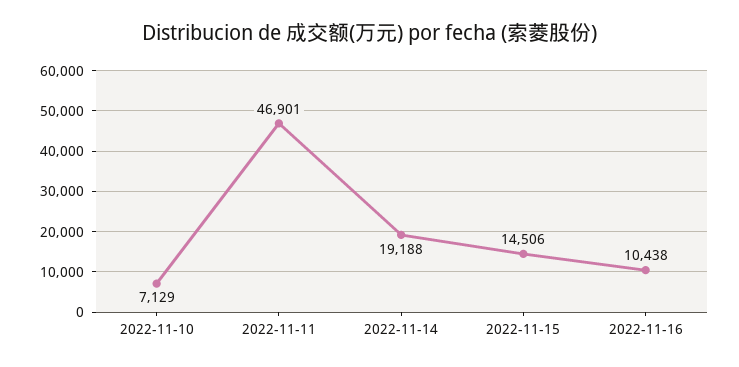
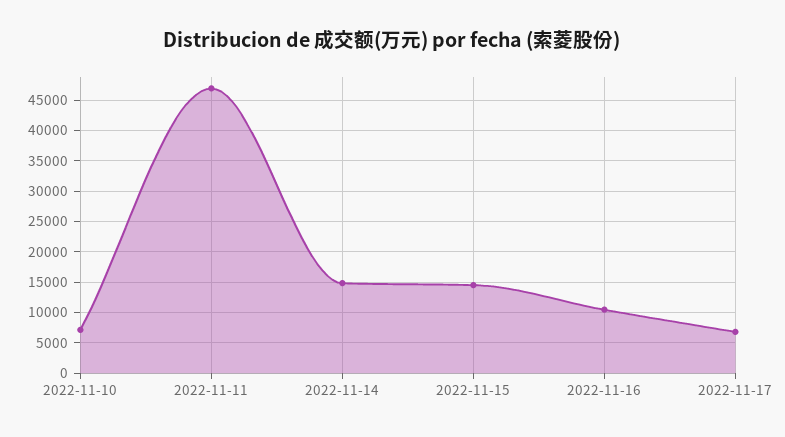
2022-11-14: 19188 -> 15000
2022-11-17: none -> 7000

